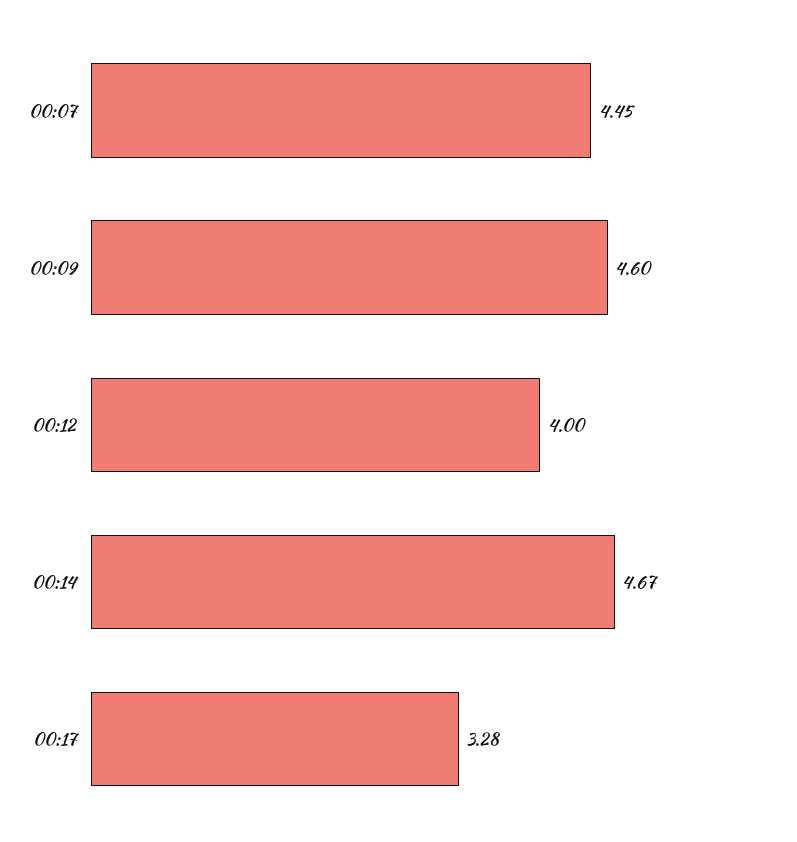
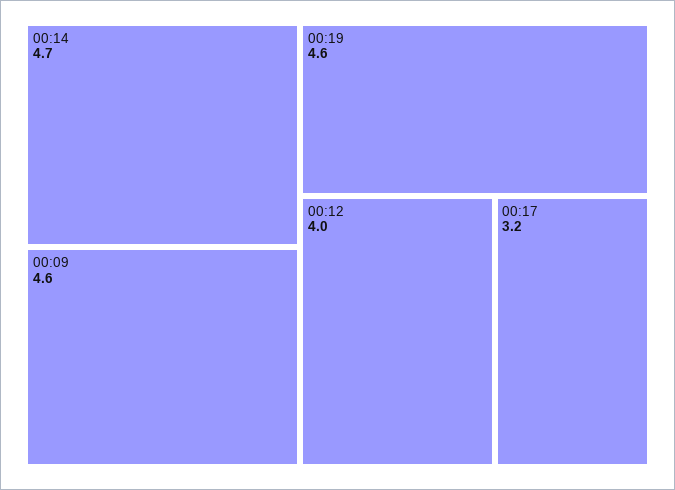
00:07: 4.45 -> none
00:14: 4.67 -> 4.7
00:17: 3.28 -> 3.2
00:19: none -> 4.6

